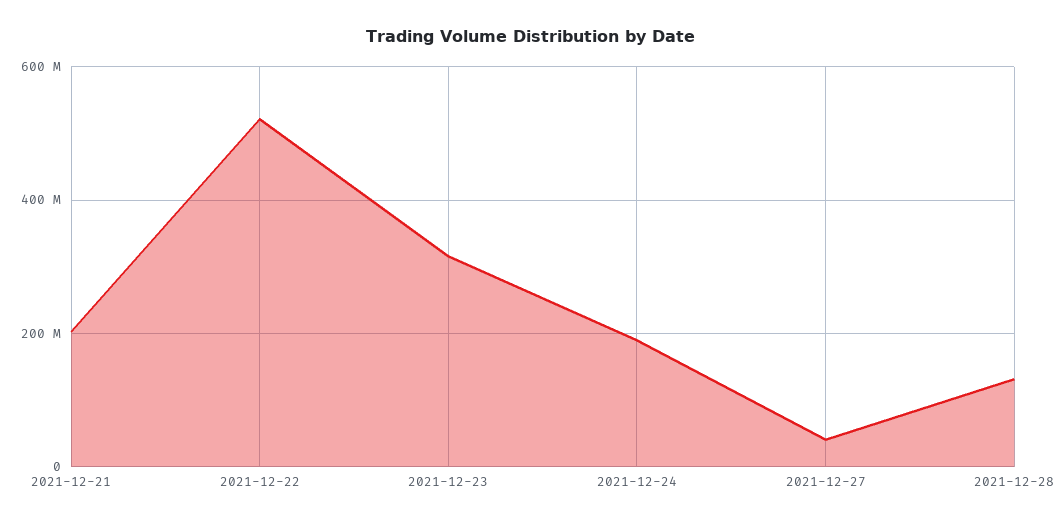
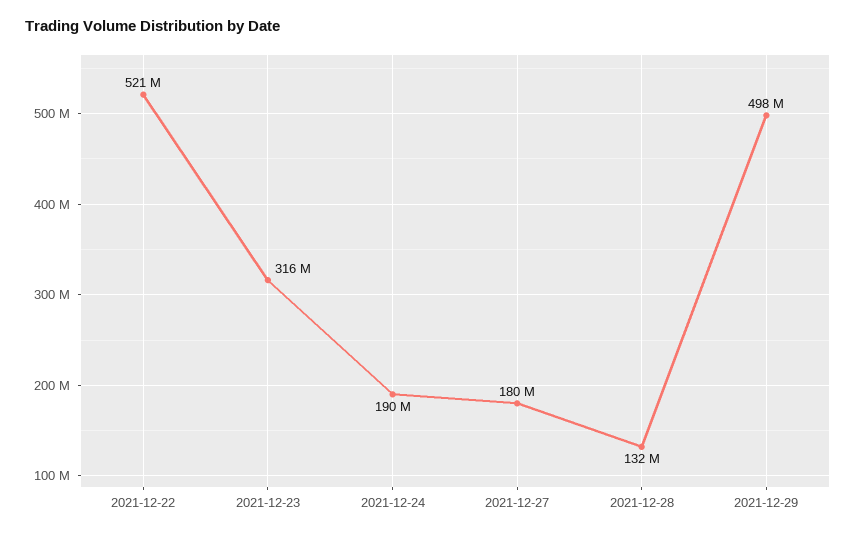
2021-12-21: 200000000 -> none
2021-12-27: 40000000 -> 180000000
2021-12-29: none -> 498000000

